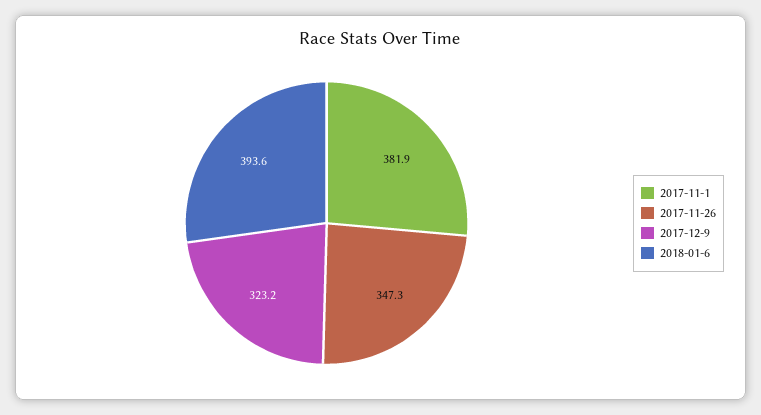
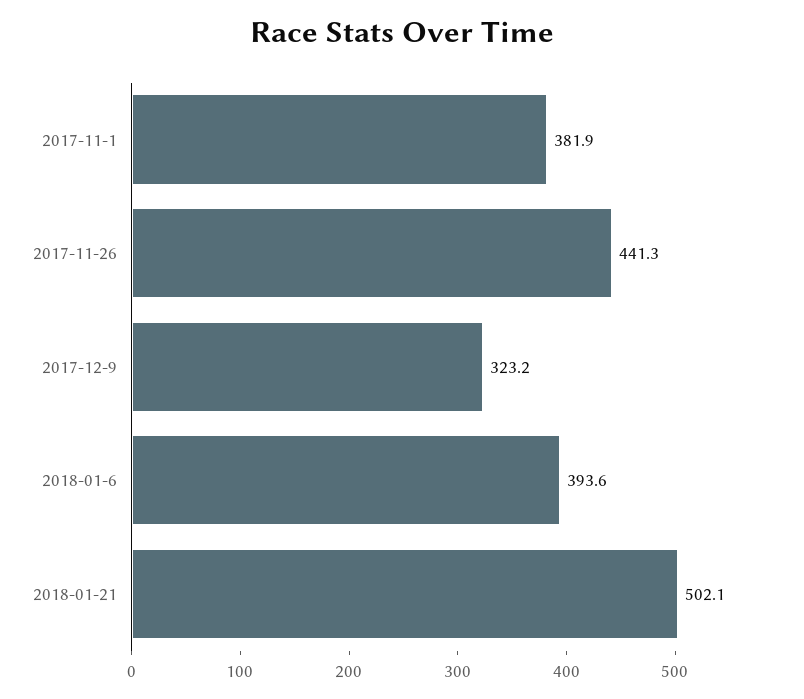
2017-11-26: 347.3 -> 441.3
2018-01-21: none -> 502.1

